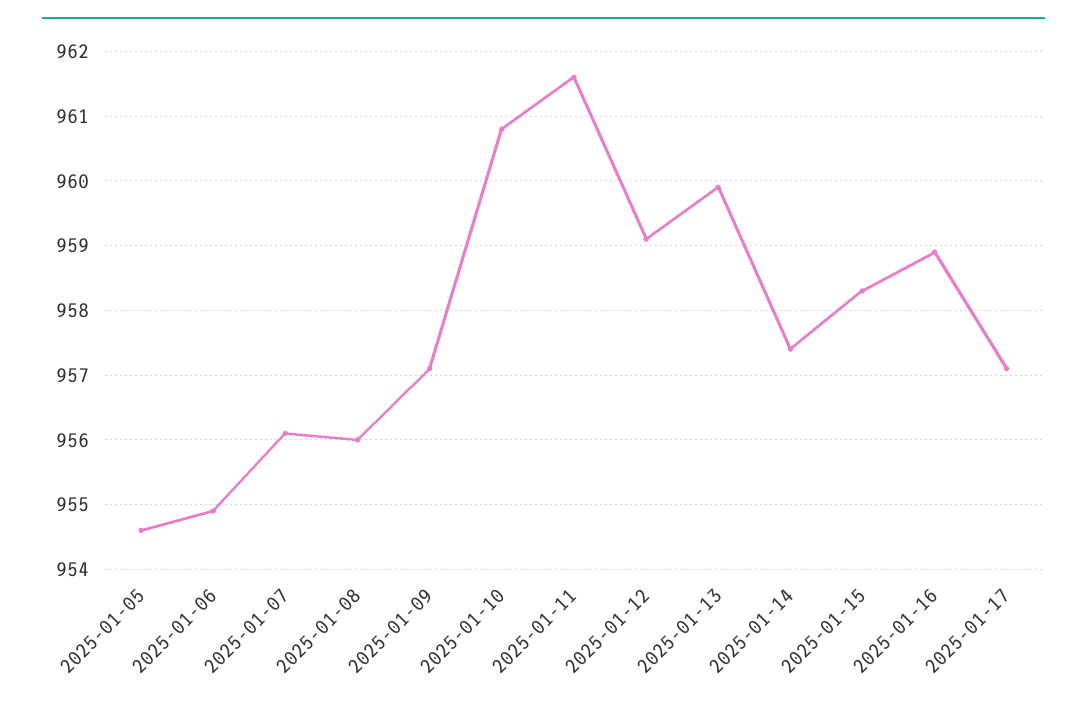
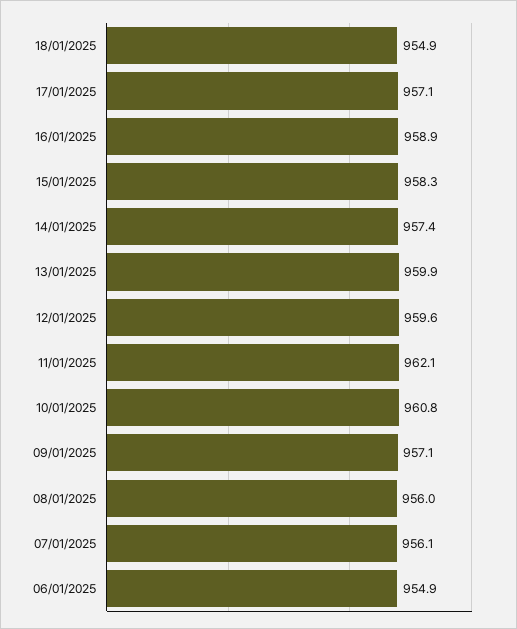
2025-01-05: 954.6 -> none
2025-01-11: 961.6 -> 962.1
2025-01-12: 959.1 -> 959.6
18/01/2025: none -> 954.9

